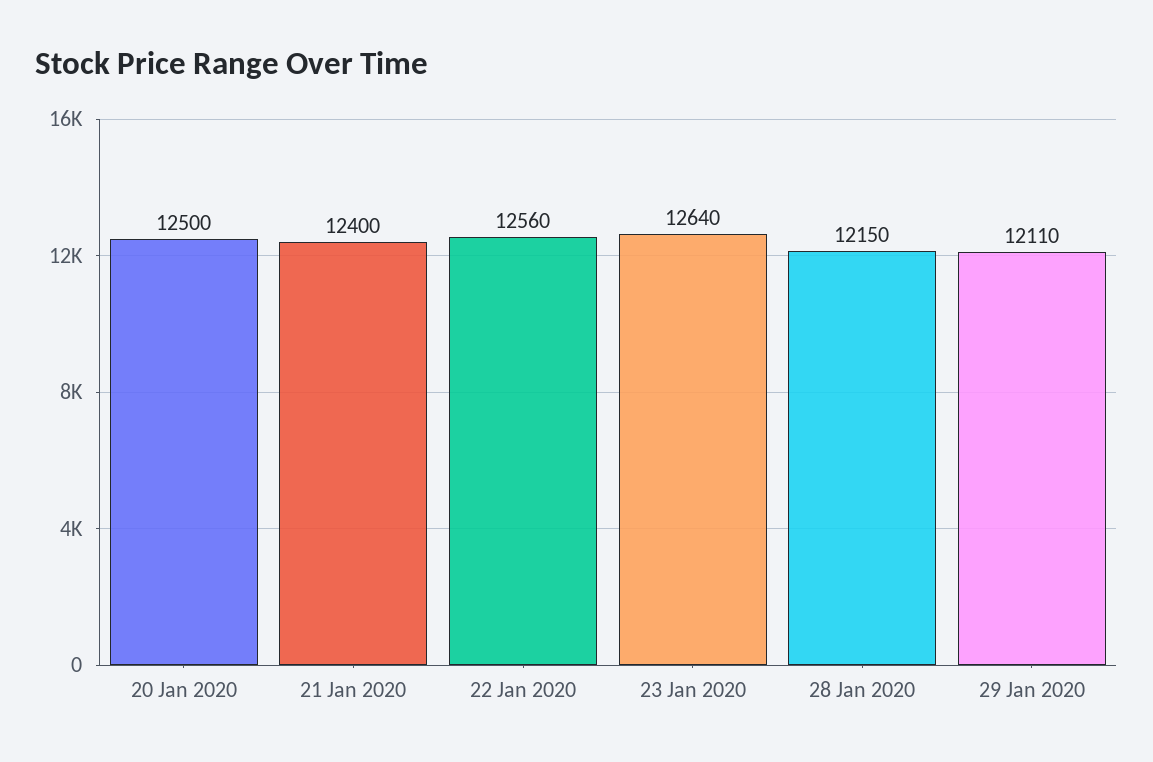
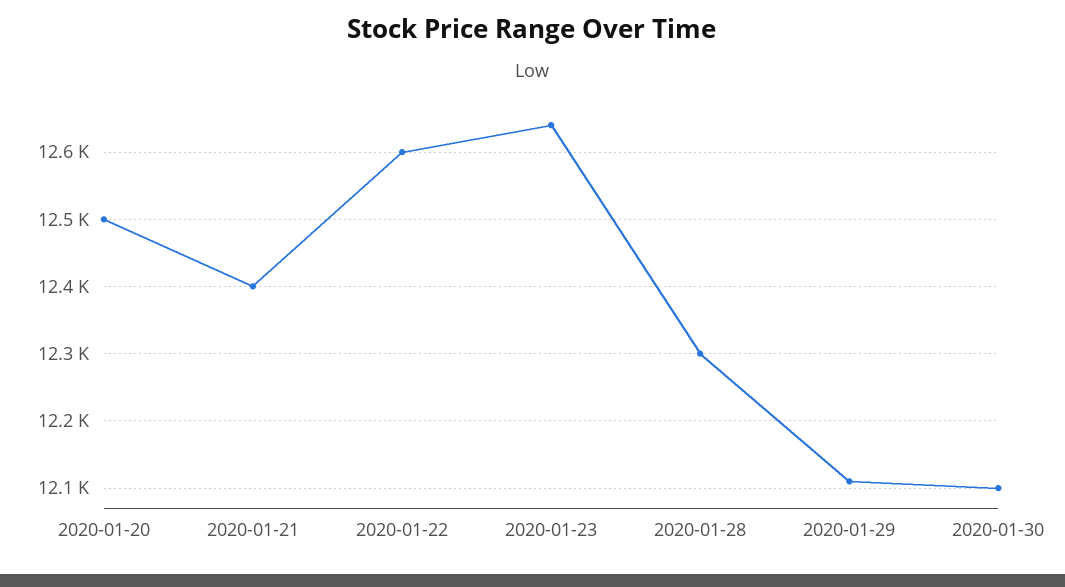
22 Jan 2020: 12560 -> 12600
28 Jan 2020: 12150 -> 12300
2020-01-30: none -> 12100

